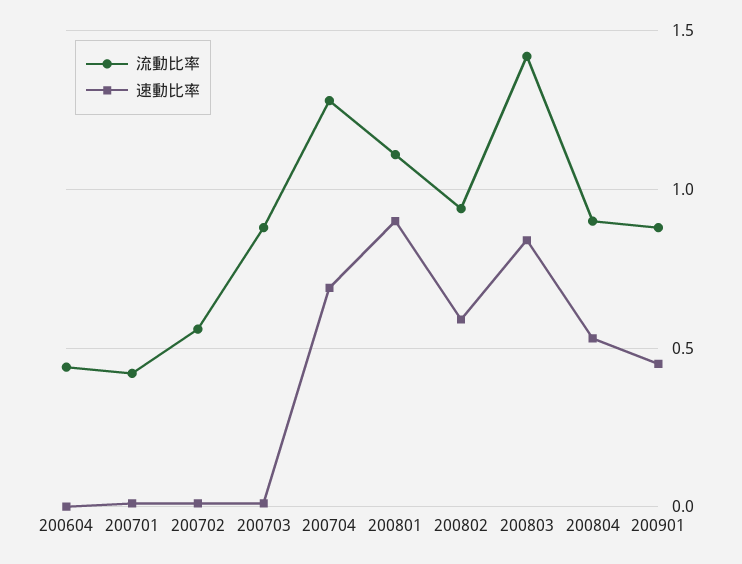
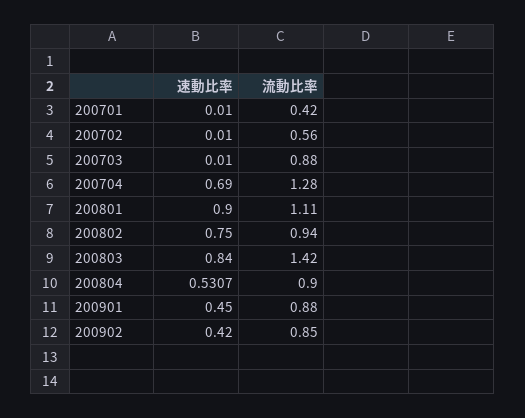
流動比率, 200604: 0.45 -> none
速動比率, 200604: 0 -> none
速動比率, 200802: 0.6 -> 0.75
速動比率, 200902: none -> 0.42
流動比率, 200902: none -> 0.85

